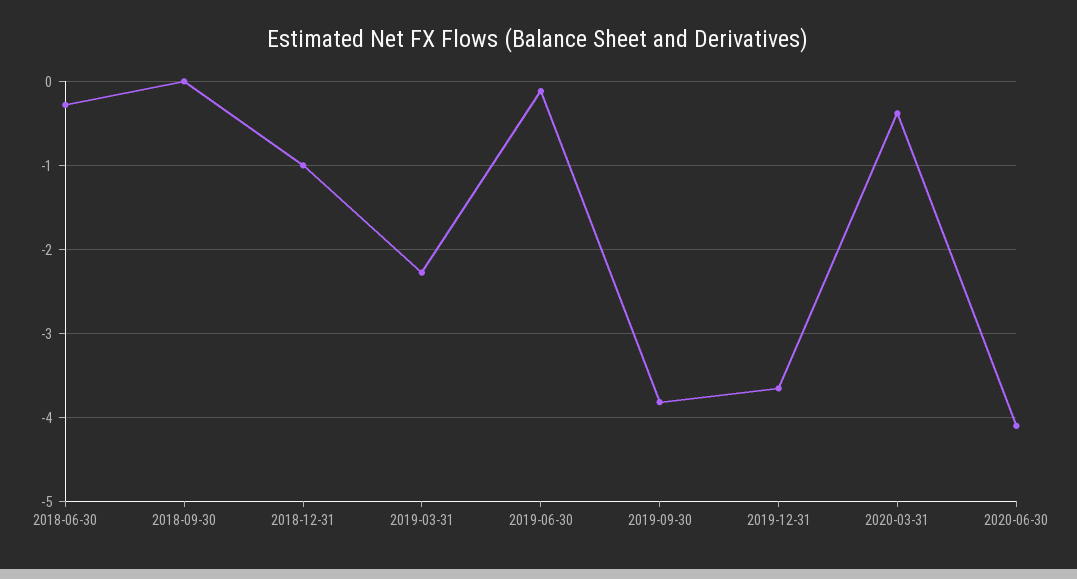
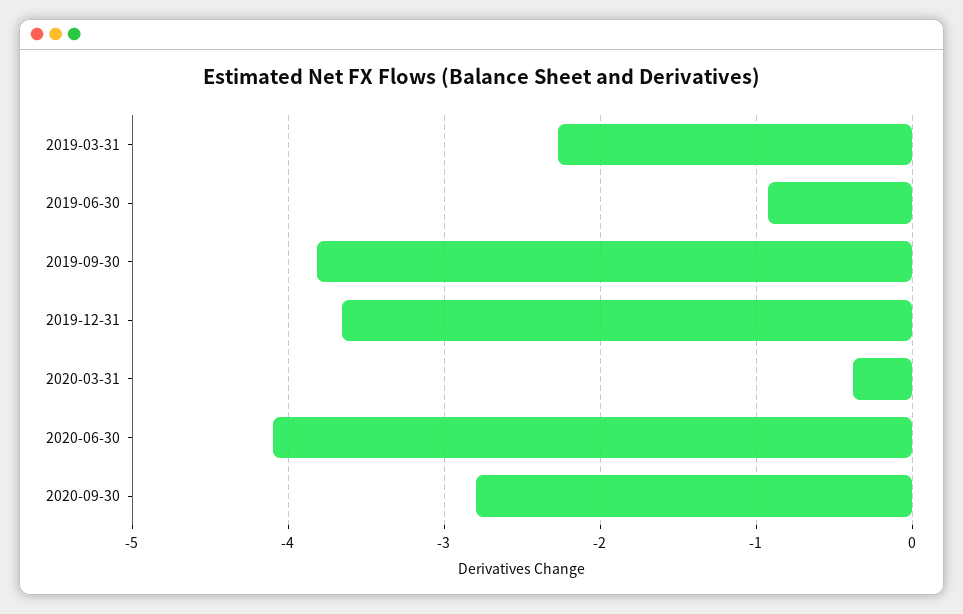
2018-06-30: -0.3 -> none
2018-09-30: 0 -> none
2018-12-31: -1 -> none
2019-06-30: -0.1 -> -0.9
2020-09-30: none -> -2.8

